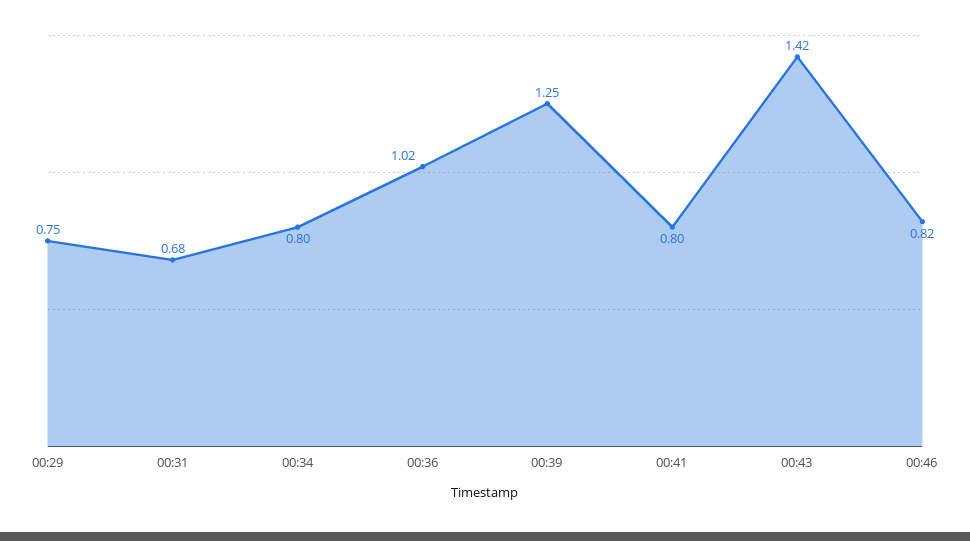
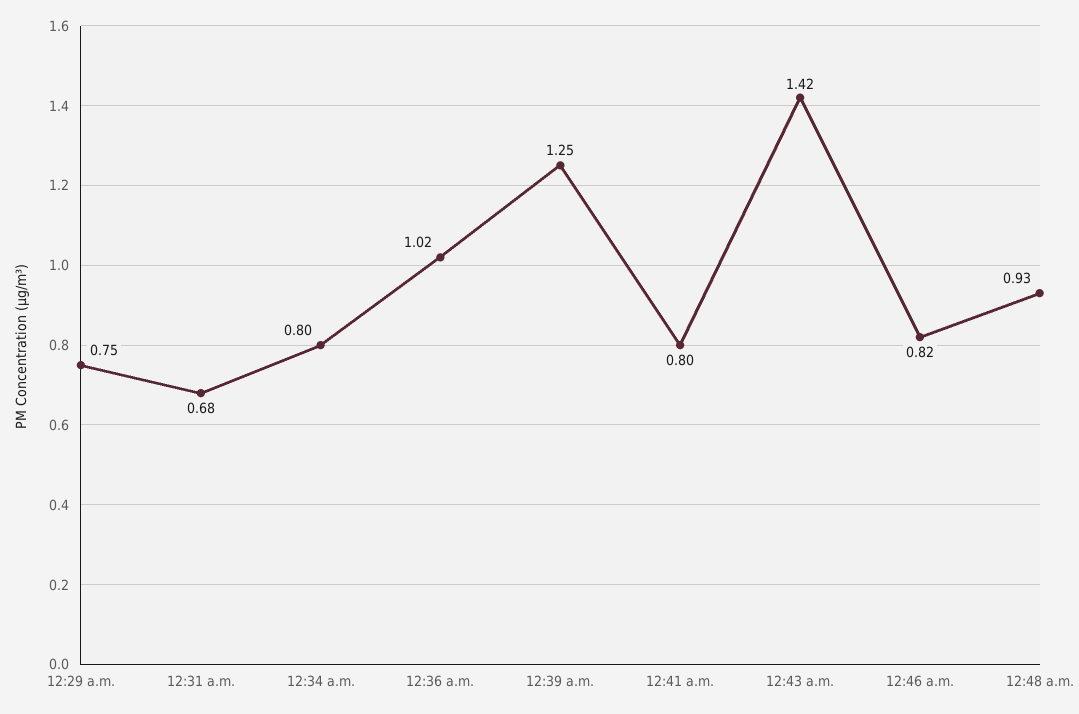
12:48 a.m.: none -> 0.93

